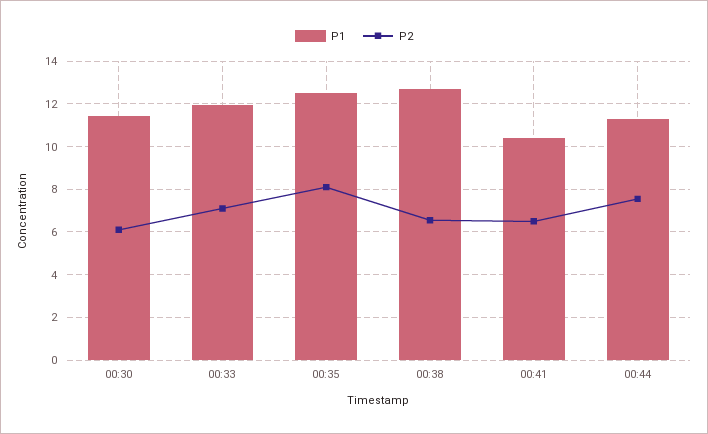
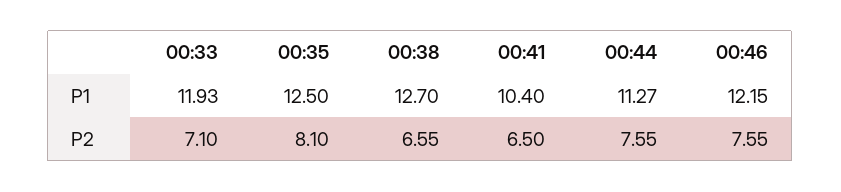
P1, 00:30: 11.5 -> none
P2, 00:30: 6 -> none
P1, 00:46: none -> 12.15
P2, 00:46: none -> 7.55

